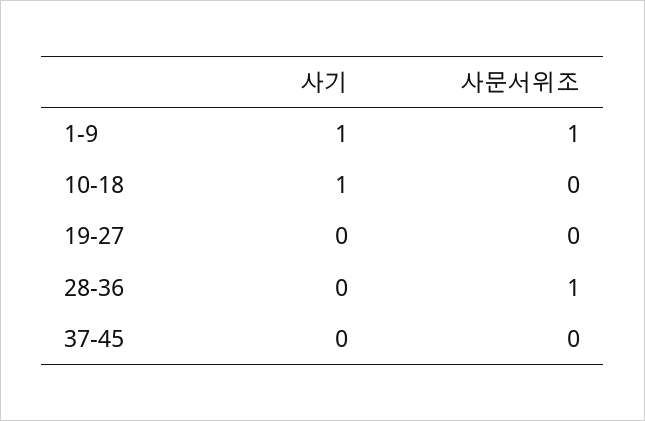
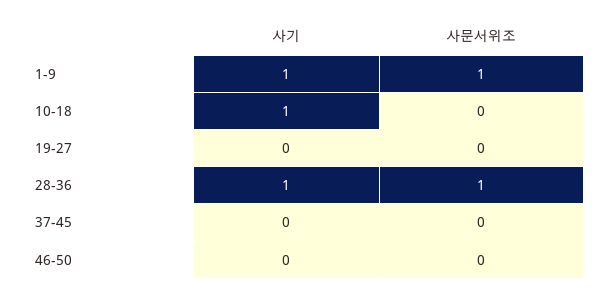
사기, 28-36: 0 -> 1
사기, 46-50: none -> 0
사문서위조, 46-50: none -> 0

